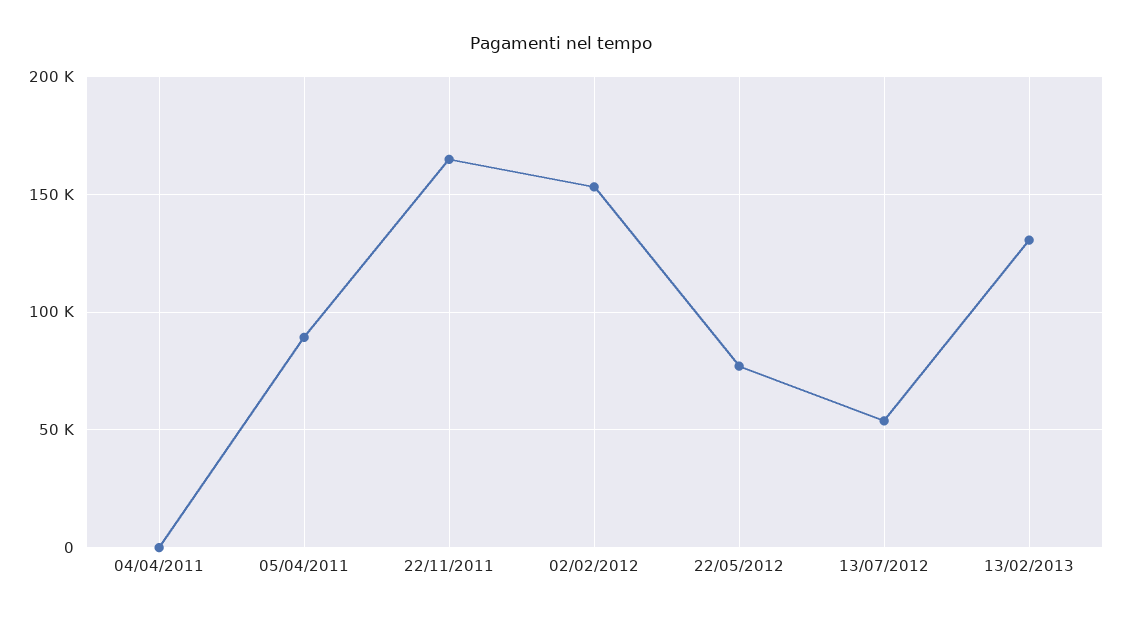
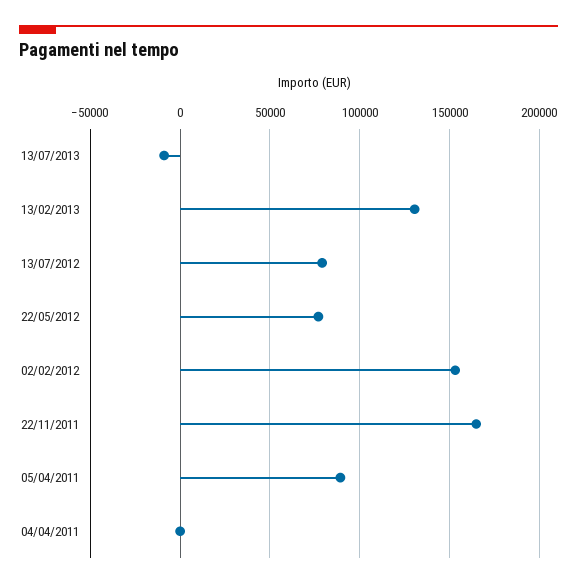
13/07/2012: 55000 -> 80000
13/07/2013: none -> -10000

